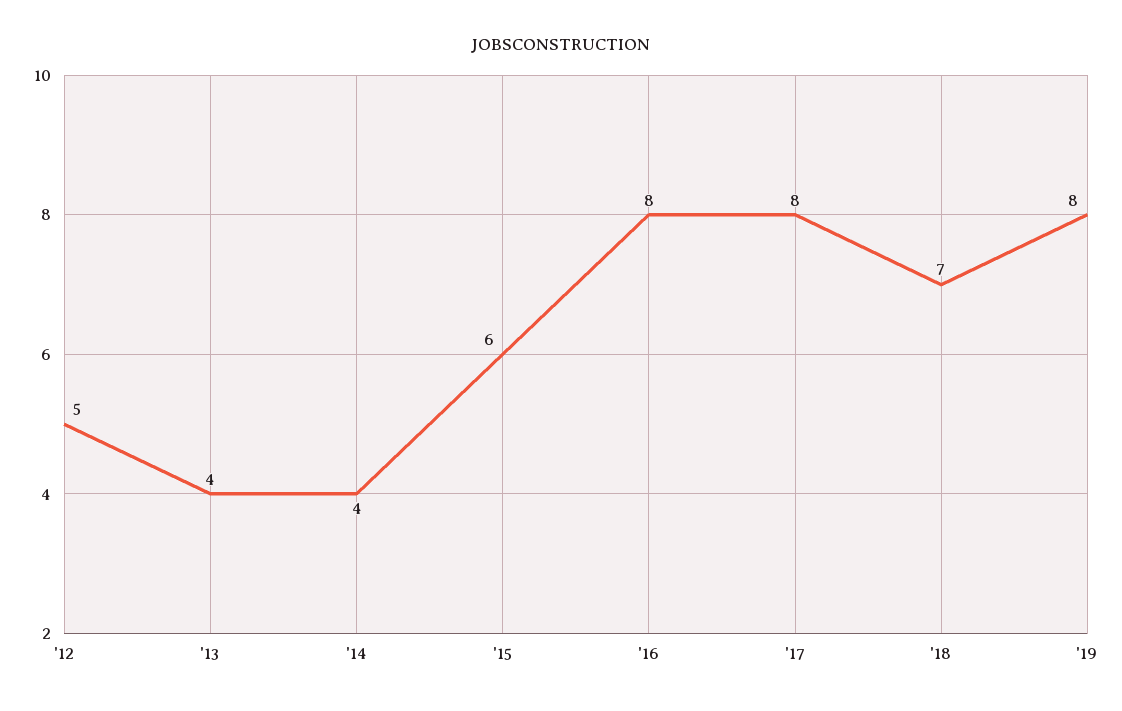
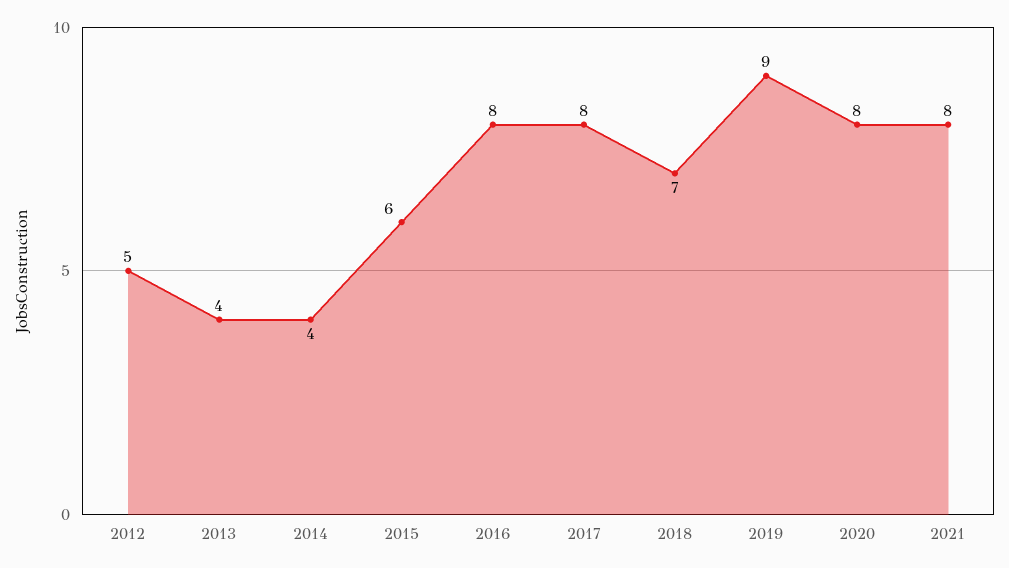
'19: 8 -> 9
2020: none -> 8
2021: none -> 8

